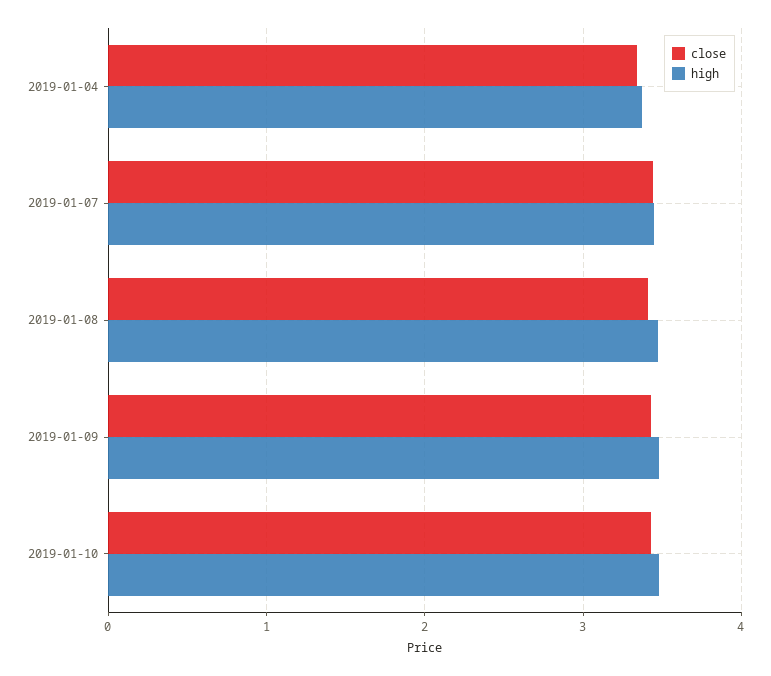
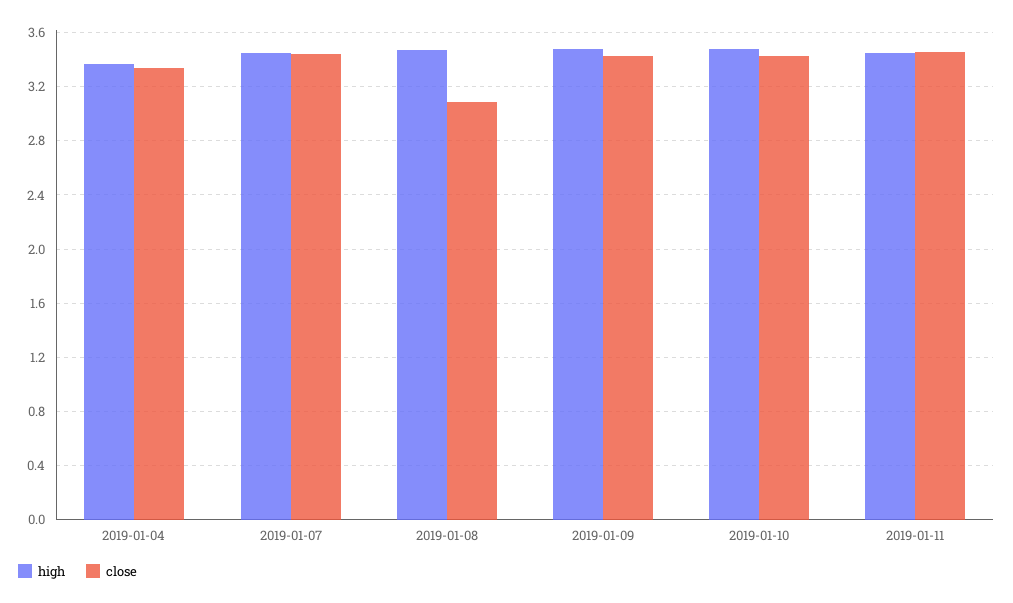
close, 2019-01-08: 3.4 -> 3.1
high, 2019-01-11: none -> 3.45
close, 2019-01-11: none -> 3.45

